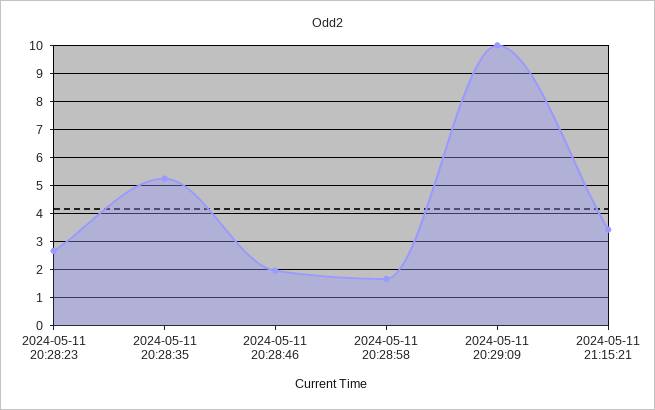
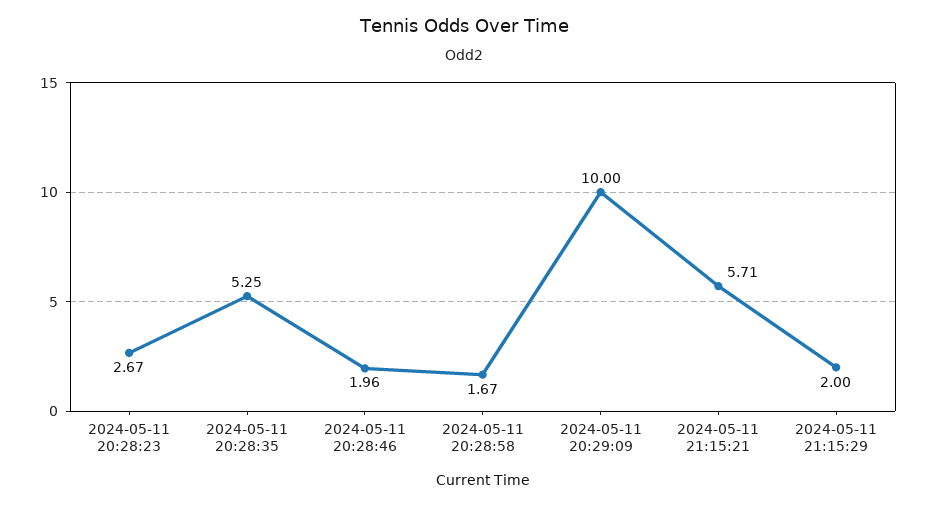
2024-05-11 21:15:21: 3.5 -> 5.71
2024-05-11 21:15:29: none -> 2

